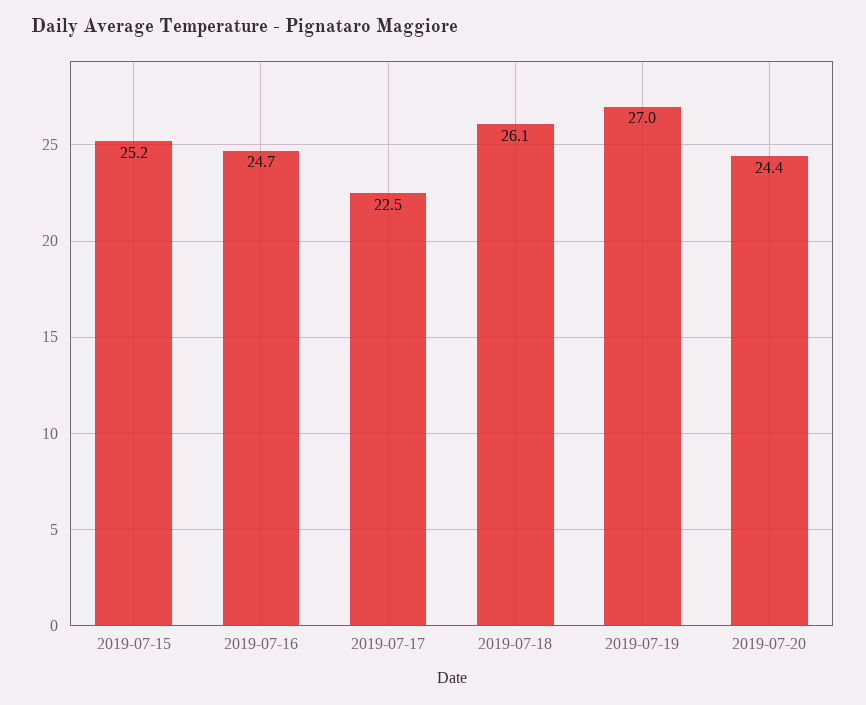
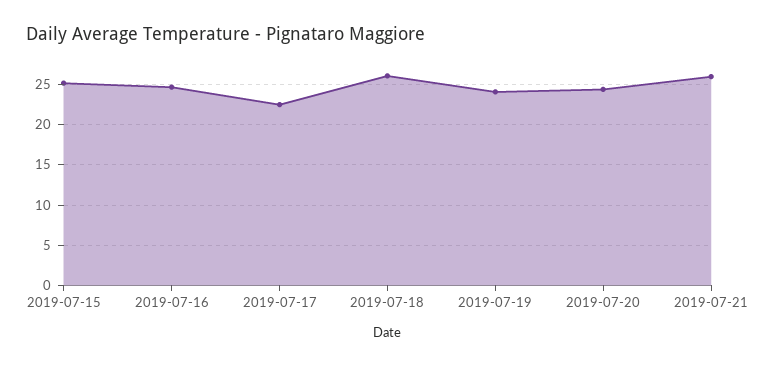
2019-07-19: 27 -> 24
2019-07-21: none -> 26

